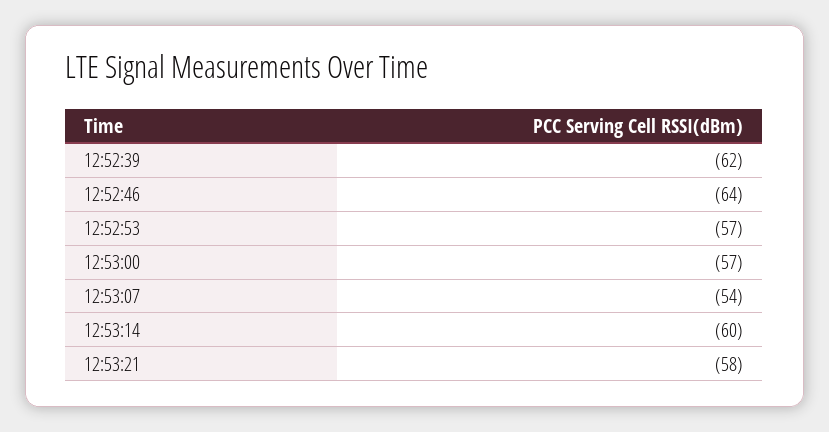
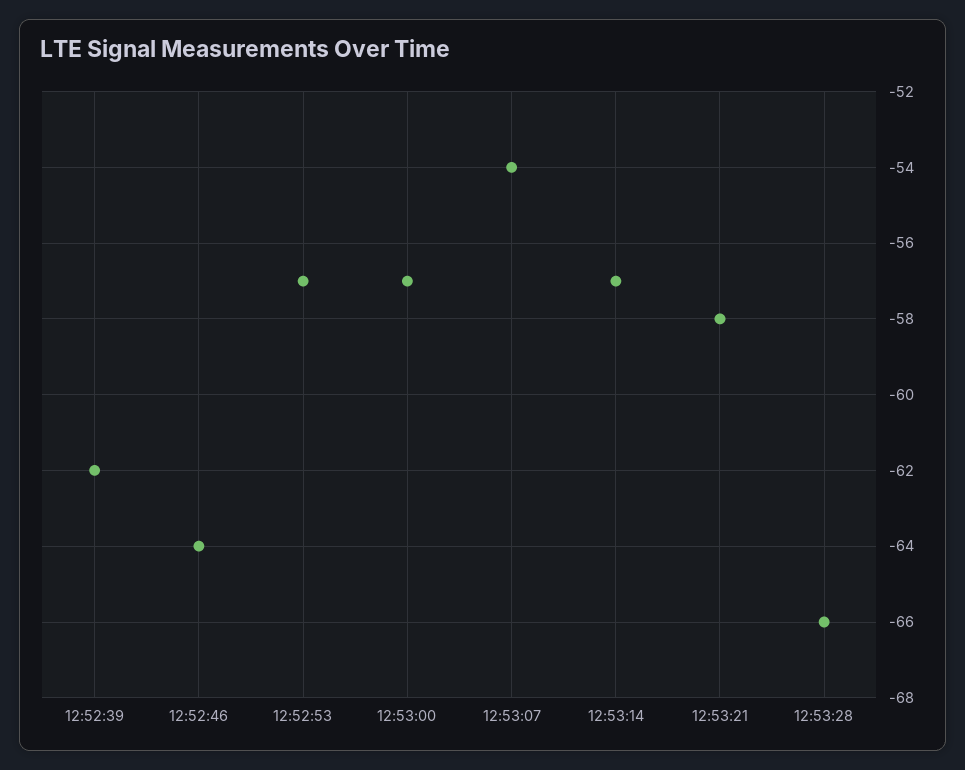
12:53:14: -60 -> -57
12:53:28: none -> -66

